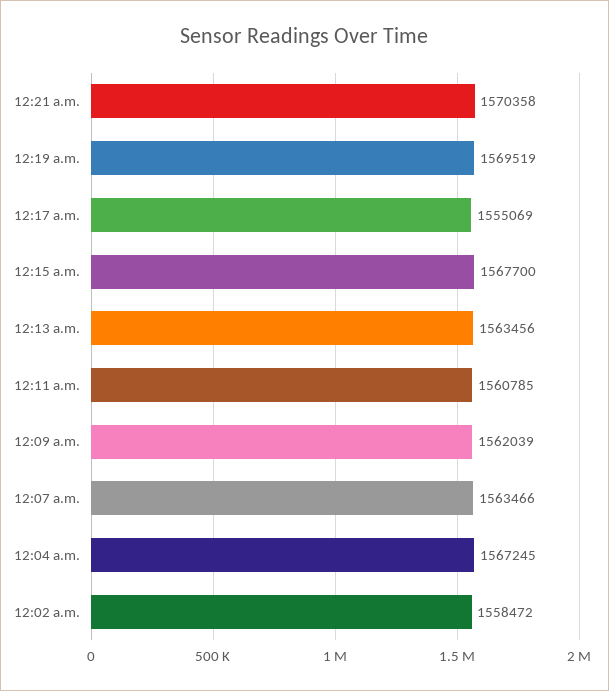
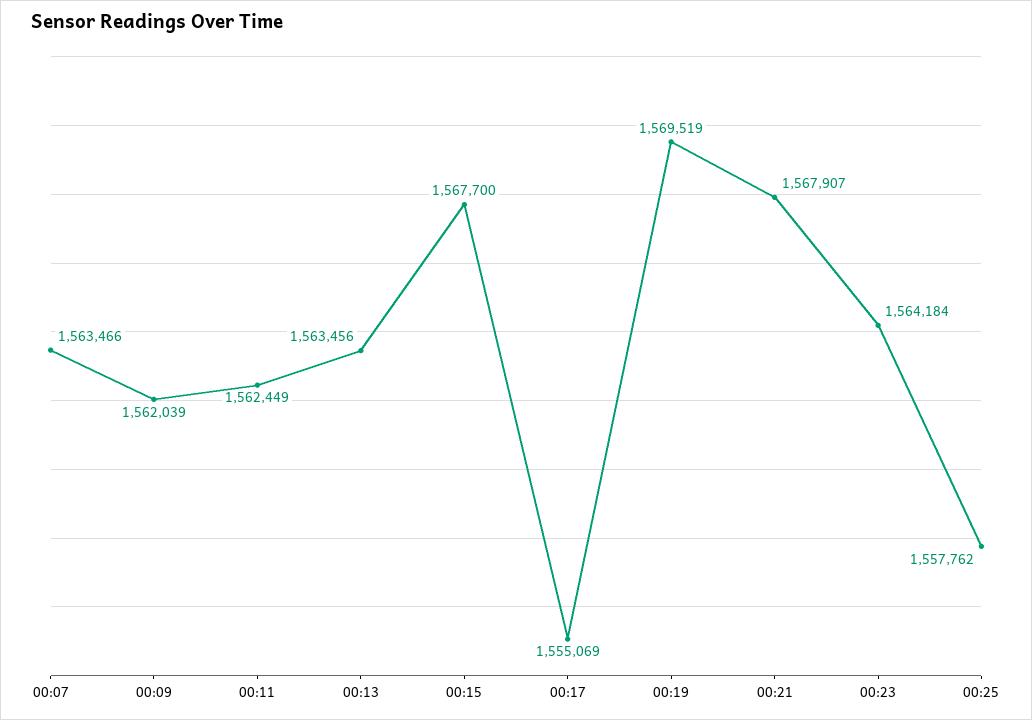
12:21 a.m.: 1570358 -> 1567907
12:11 a.m.: 1560785 -> 1562449
12:04 a.m.: 1567245 -> none
12:02 a.m.: 1558472 -> none
00:23: none -> 1564184
00:25: none -> 1557762

